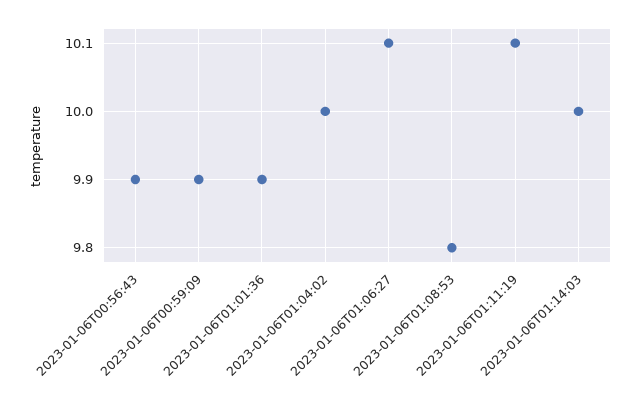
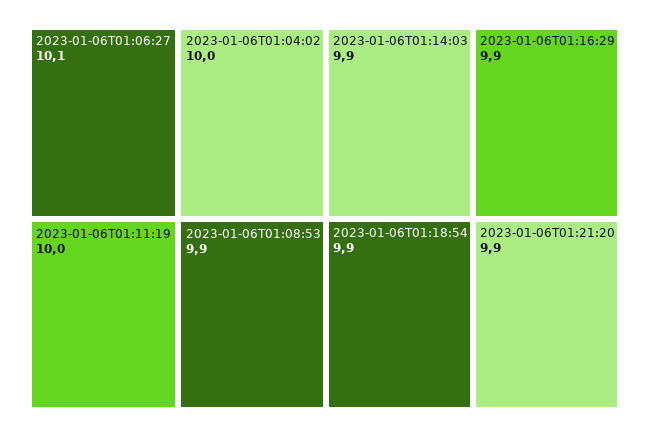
2023-01-06T00:56:43: 9.9 -> none
2023-01-06T00:59:09: 9.9 -> none
2023-01-06T01:01:36: 9.9 -> none
2023-01-06T01:08:53: 9.8 -> 9.9
2023-01-06T01:11:19: 10.1 -> 10
2023-01-06T01:14:03: 10 -> 9.9
2023-01-06T01:16:29: none -> 9.9
2023-01-06T01:18:54: none -> 9.9
2023-01-06T01:21:20: none -> 9.9

